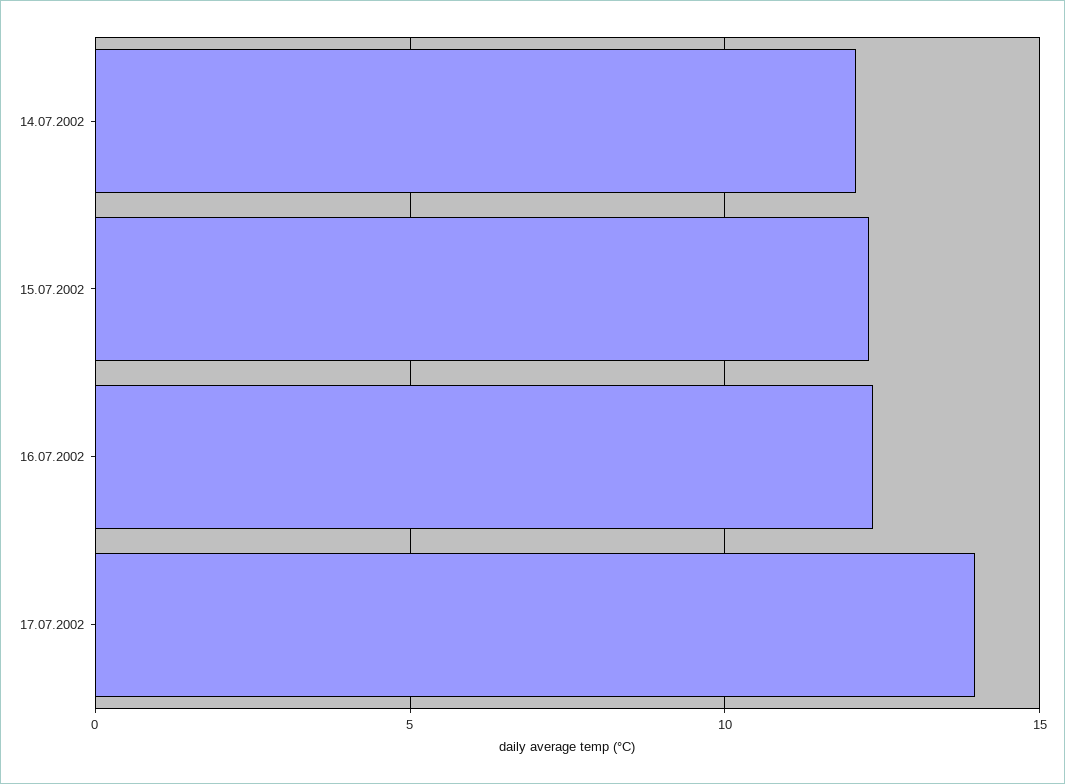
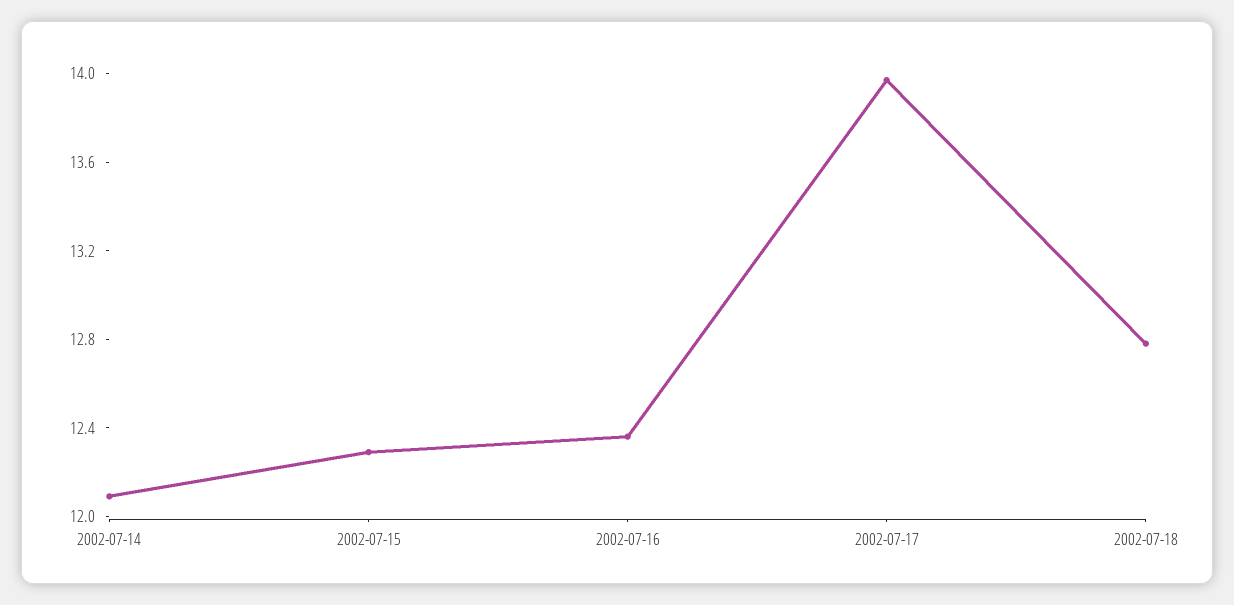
2002-07-18: none -> 12.8

